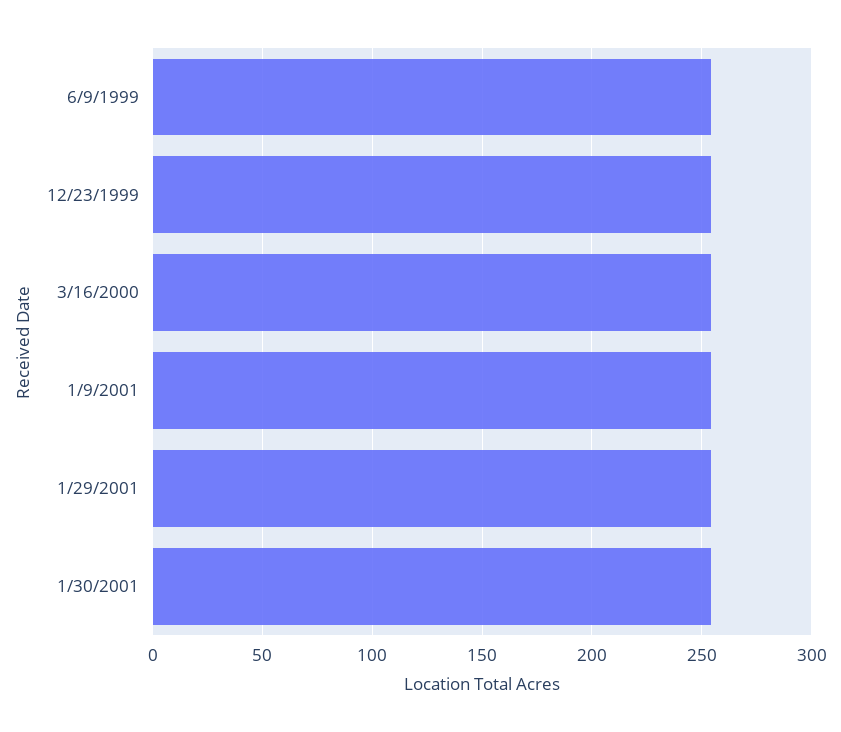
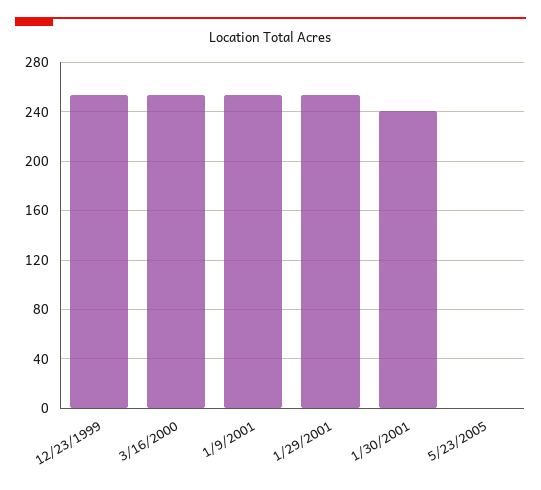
6/9/1999: 255 -> none
1/30/2001: 255 -> 240
5/23/2005: none -> 0

